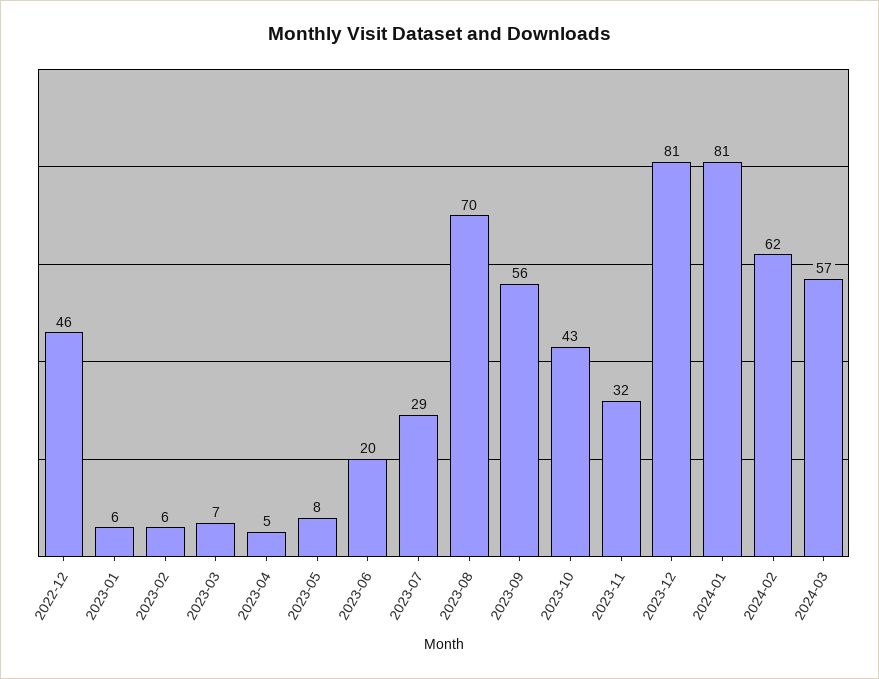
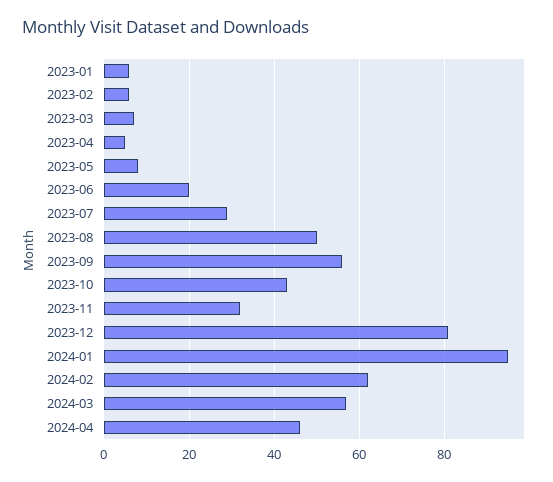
2022-12: 46 -> none
2023-08: 70 -> 50
2024-01: 81 -> 95
2024-04: none -> 45

